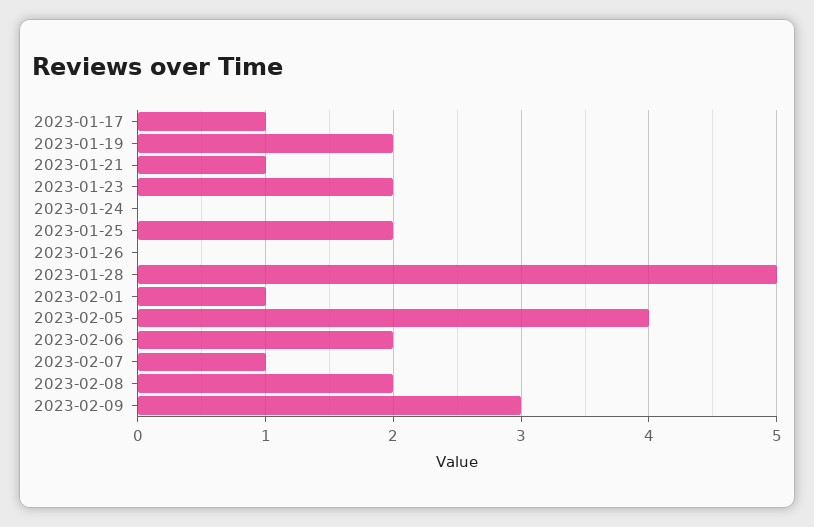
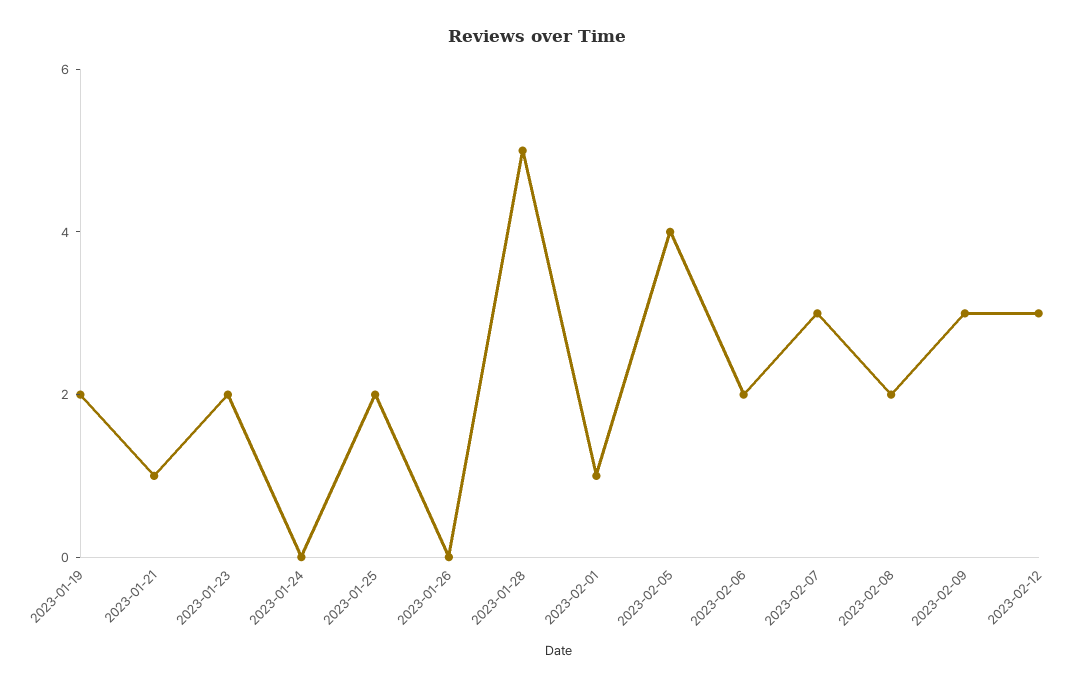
2023-01-17: 1 -> none
2023-02-07: 1 -> 3
2023-02-12: none -> 3

